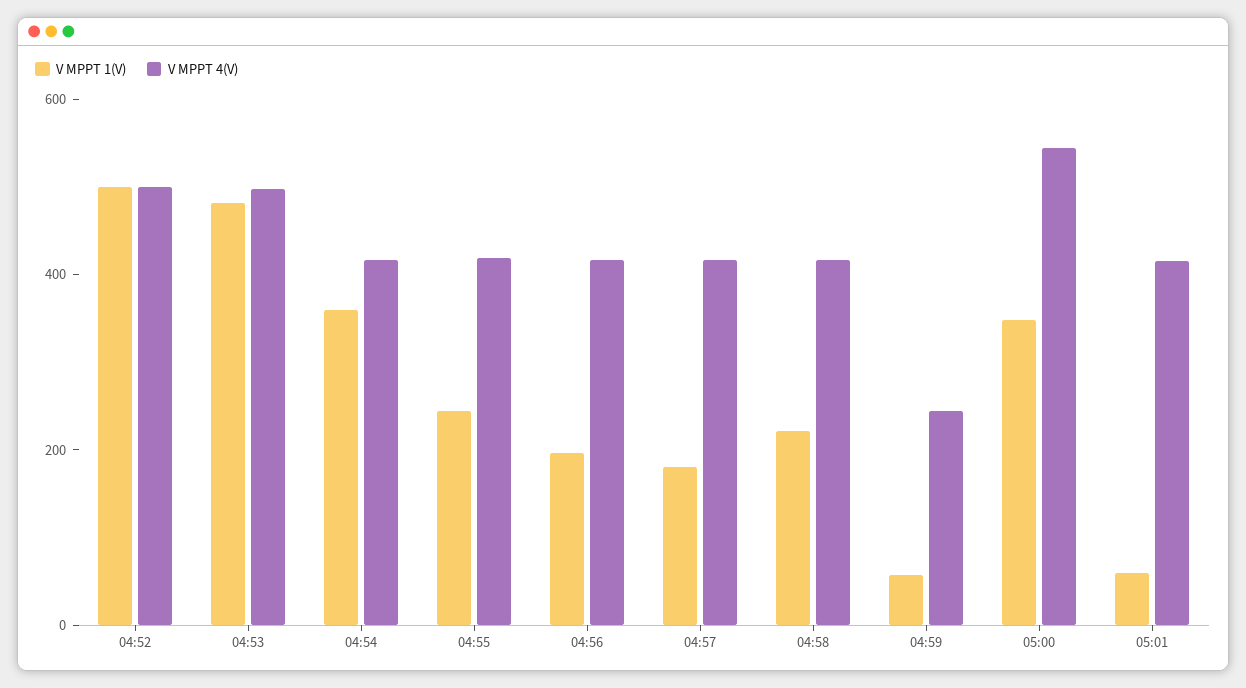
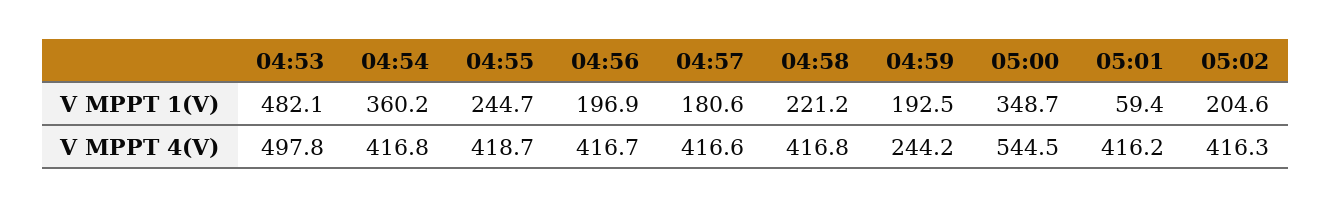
V MPPT 1(V), 04:52: 500 -> none
V MPPT 4(V), 04:52: 500 -> none
V MPPT 1(V), 04:59: 50 -> 192.5
V MPPT 1(V), 05:02: none -> 204.6
V MPPT 4(V), 05:02: none -> 416.3

